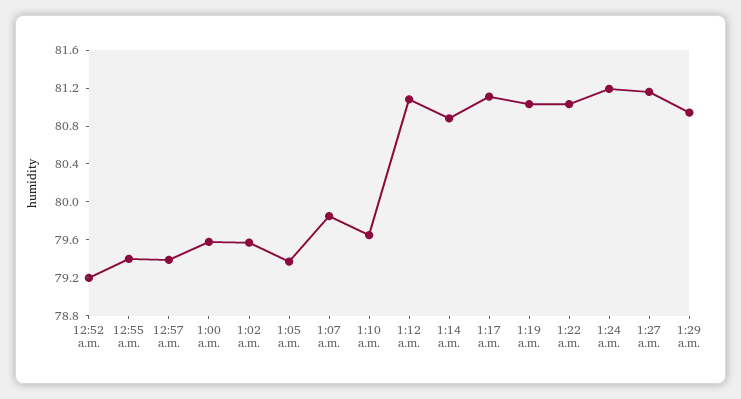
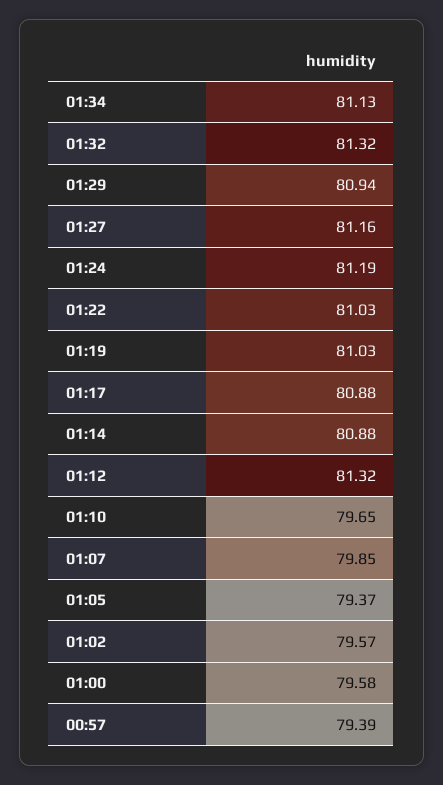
12:52 a.m.: 79.2 -> none
12:55 a.m.: 79.4 -> none
1:12 a.m.: 81.1 -> 81.32
1:17 a.m.: 81.1 -> 80.88
01:34: none -> 81.13
01:32: none -> 81.32

